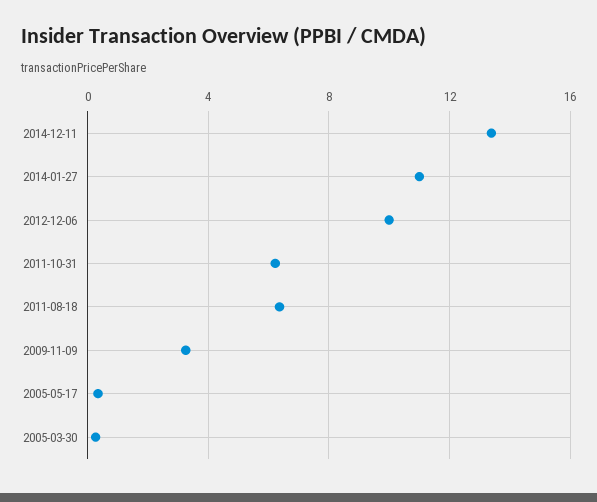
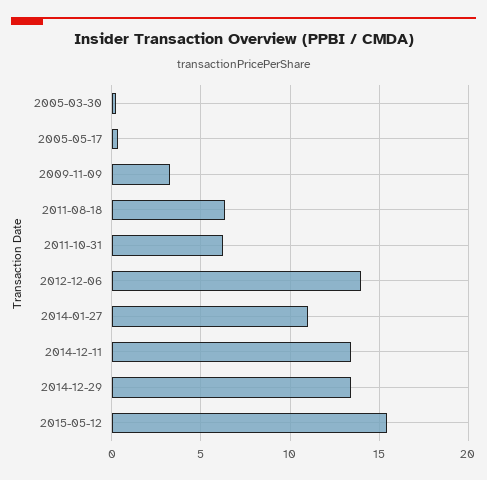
2012-12-06: 10 -> 14
2014-12-29: none -> 13.5
2015-05-12: none -> 15.5

